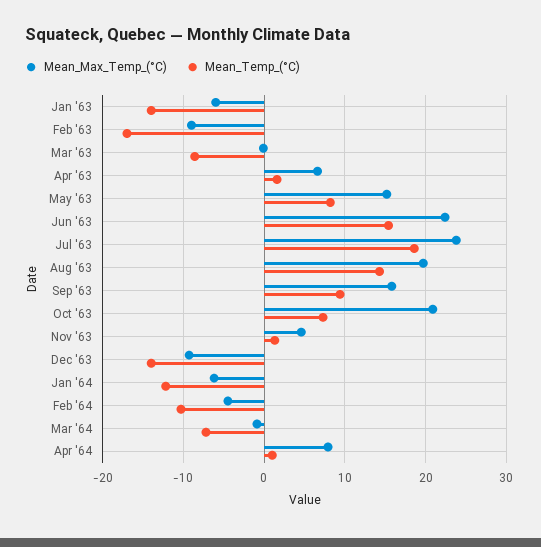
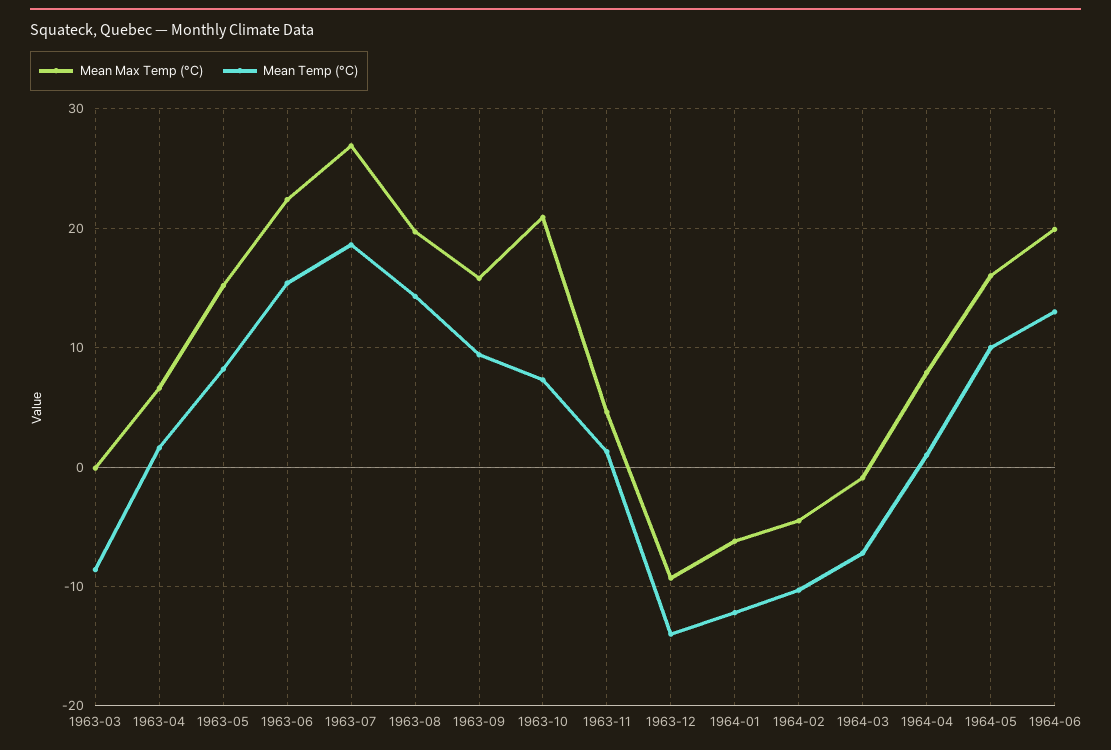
Mean_Max_Temp_(°C), Jan '63: -6 -> none
Mean_Temp_(°C), Jan '63: -14 -> none
Mean_Max_Temp_(°C), Feb '63: -9 -> none
Mean_Temp_(°C), Feb '63: -17 -> none
Mean_Max_Temp_(°C), Jul '63: 24 -> 27
Mean_Max_Temp_(°C), 1964-05: none -> 16
Mean_Temp_(°C), 1964-05: none -> 10
Mean_Max_Temp_(°C), 1964-06: none -> 20
Mean_Temp_(°C), 1964-06: none -> 13

